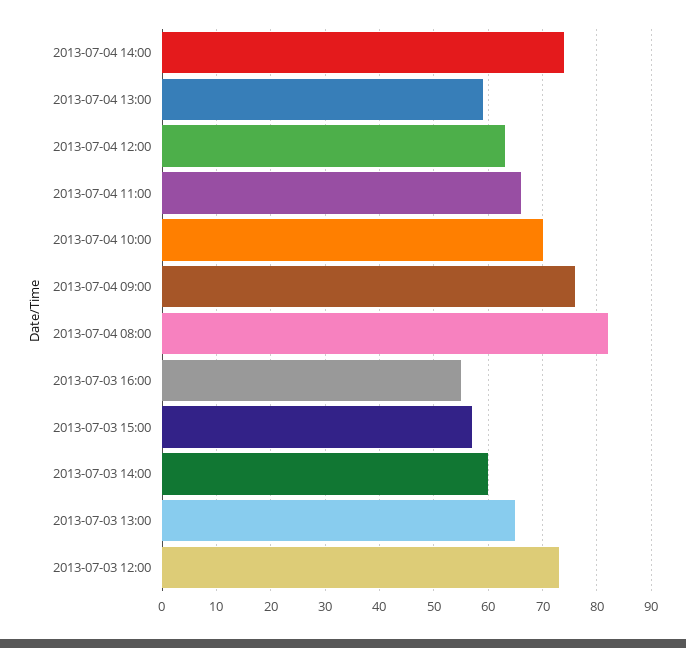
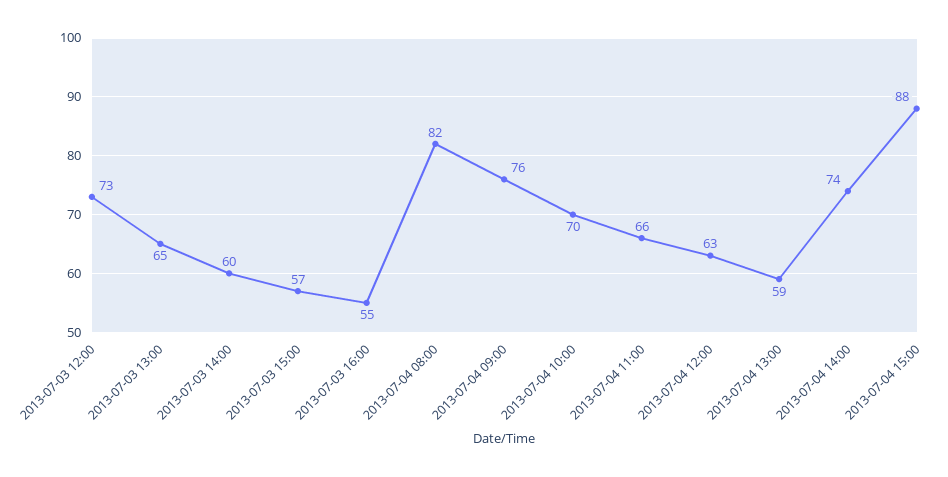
2013-07-04 15:00: none -> 88

